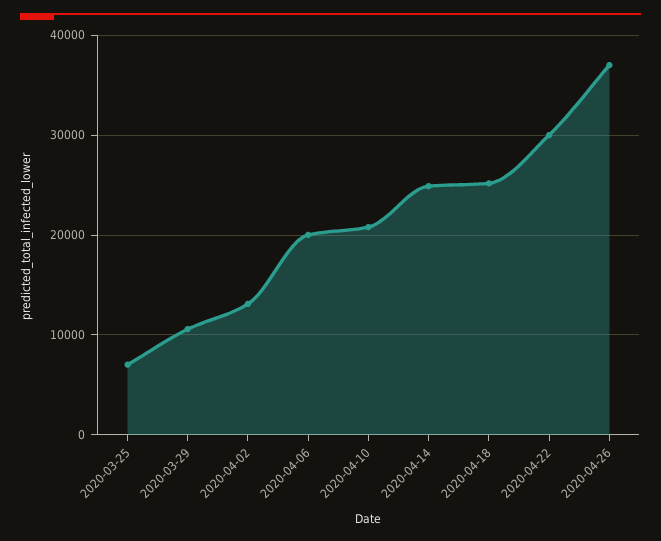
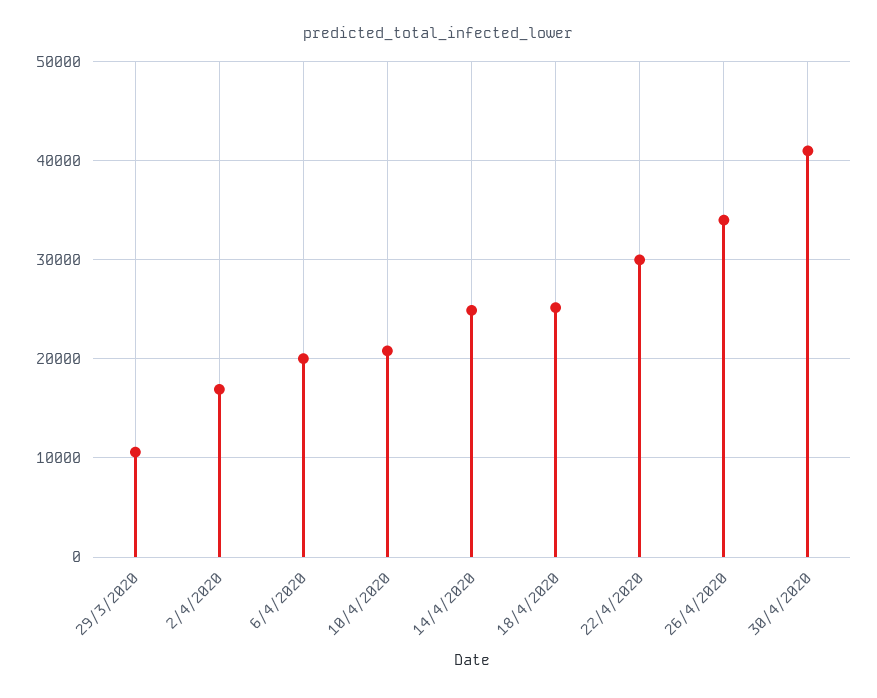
2020-03-25: 7000 -> none
2020-04-02: 13000 -> 17000
2020-04-26: 37000 -> 34000
30/4/2020: none -> 41000

